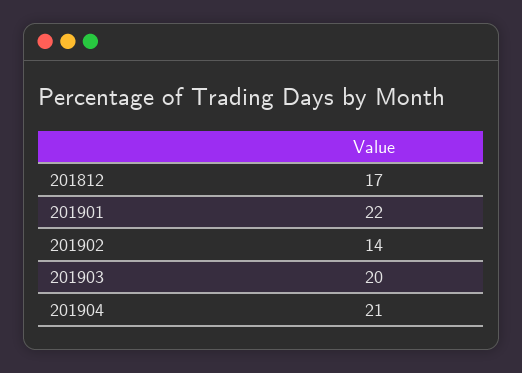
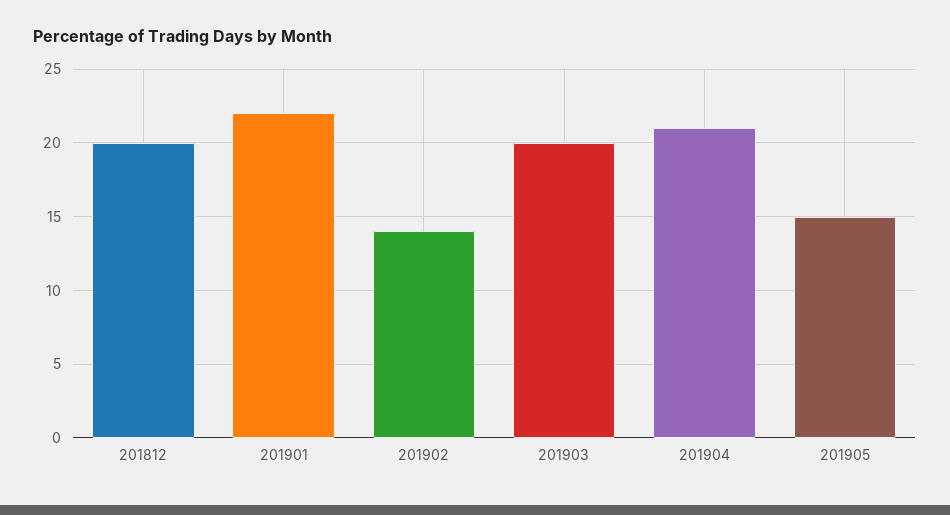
201812: 17 -> 20
201905: none -> 15

